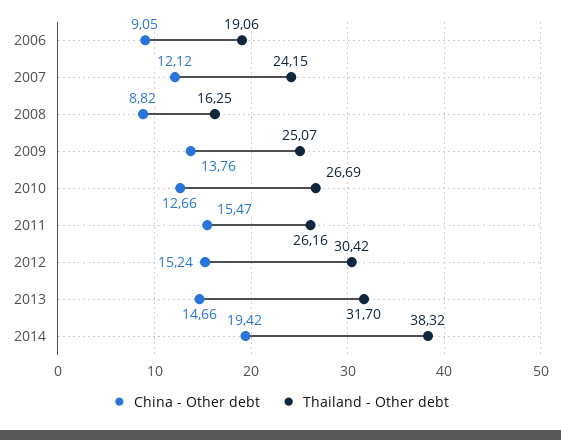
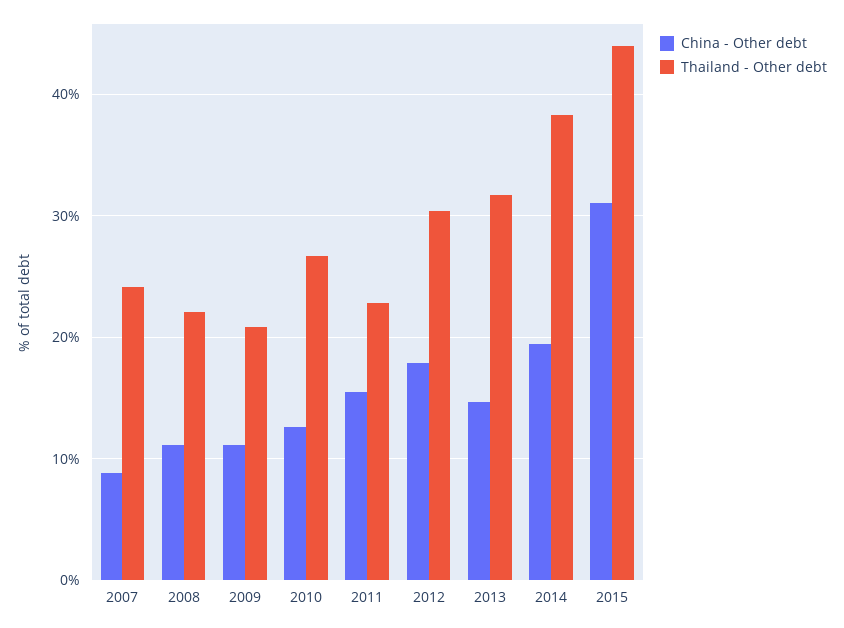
China - Other debt, 2006: 9.05 -> none
Thailand - Other debt, 2006: 19.06 -> none
China - Other debt, 2007: 12.12 -> 9
China - Other debt, 2008: 8.82 -> 11
Thailand - Other debt, 2008: 16.25 -> 22
China - Other debt, 2009: 13.76 -> 11
Thailand - Other debt, 2009: 25.07 -> 21
Thailand - Other debt, 2011: 26.16 -> 23
China - Other debt, 2012: 15.24 -> 18
China - Other debt, 2015: none -> 31
Thailand - Other debt, 2015: none -> 44

